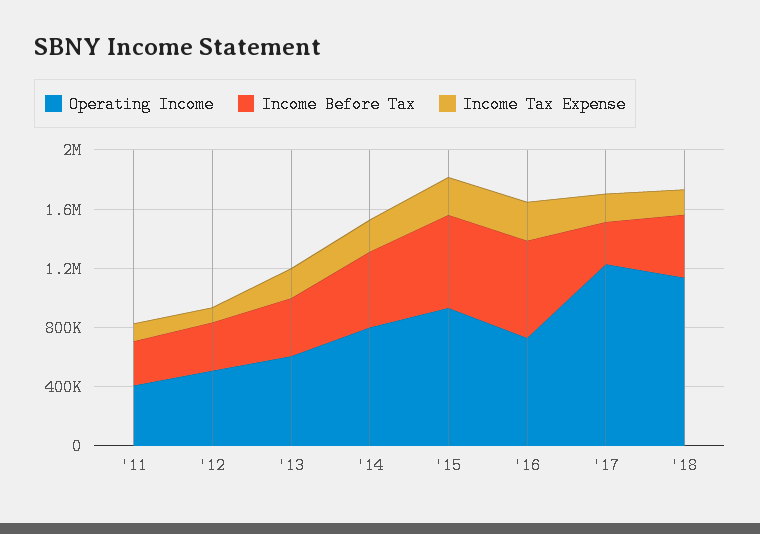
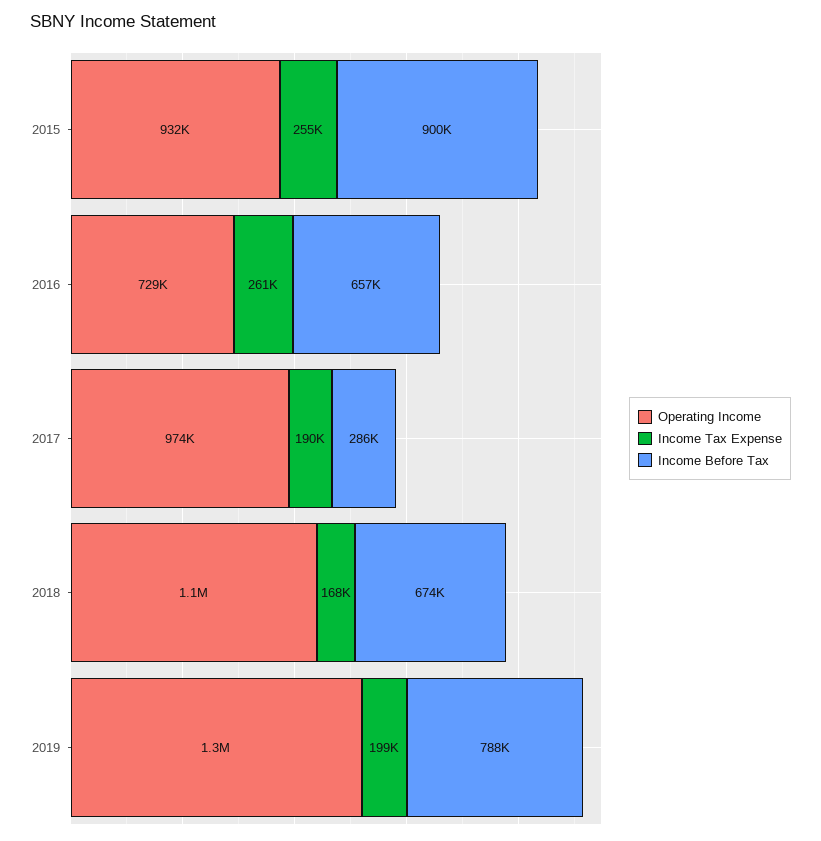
Operating Income, '11: 400000 -> none
Income Before Tax, '11: 300000 -> none
Income Tax Expense, '11: 100000 -> none
Operating Income, '12: 500000 -> none
Income Before Tax, '12: 300000 -> none
Income Tax Expense, '12: 100000 -> none
Operating Income, '13: 600000 -> none
Income Before Tax, '13: 400000 -> none
Income Tax Expense, '13: 200000 -> none
Operating Income, '14: 800000 -> none
Income Before Tax, '14: 500000 -> none
Income Tax Expense, '14: 200000 -> none
Income Before Tax, '15: 600000 -> 900000
Operating Income, '17: 1200000 -> 974000
Income Before Tax, '18: 400000 -> 674000
Operating Income, 2019: none -> 1300000
Income Tax Expense, 2019: none -> 199000
Income Before Tax, 2019: none -> 788000

